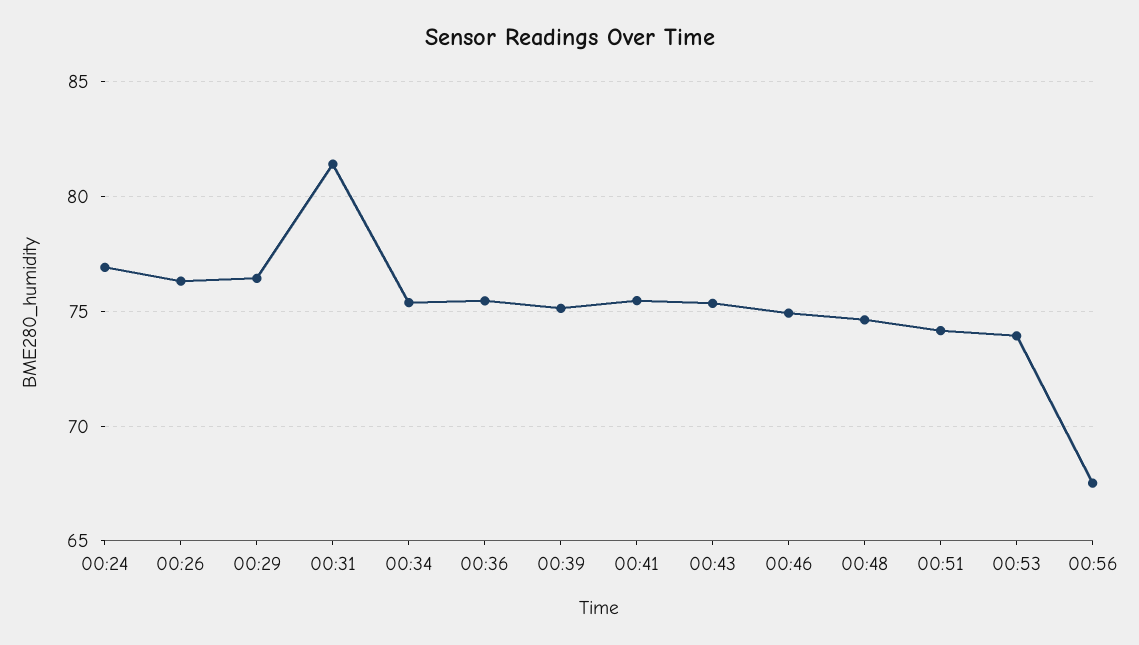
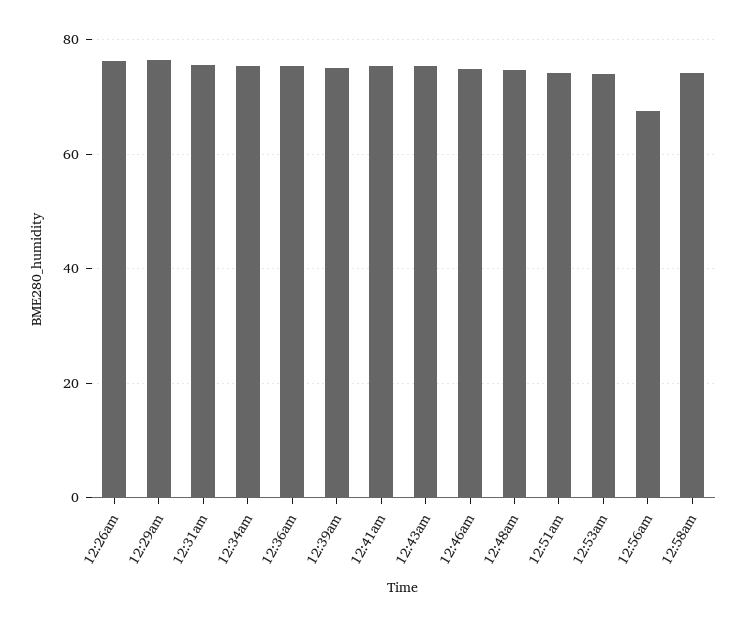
00:24: 77 -> none
00:31: 81.5 -> 76
12:58am: none -> 74

